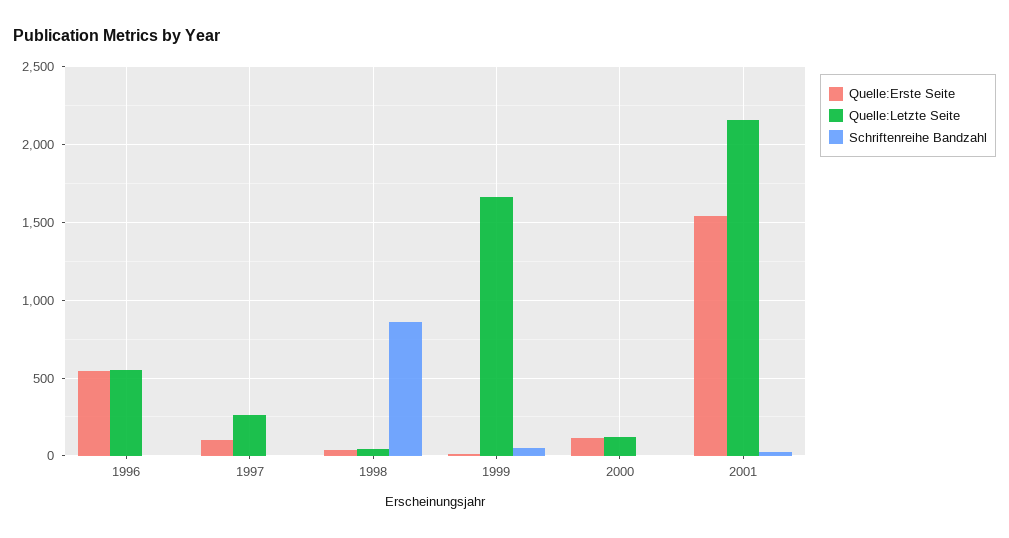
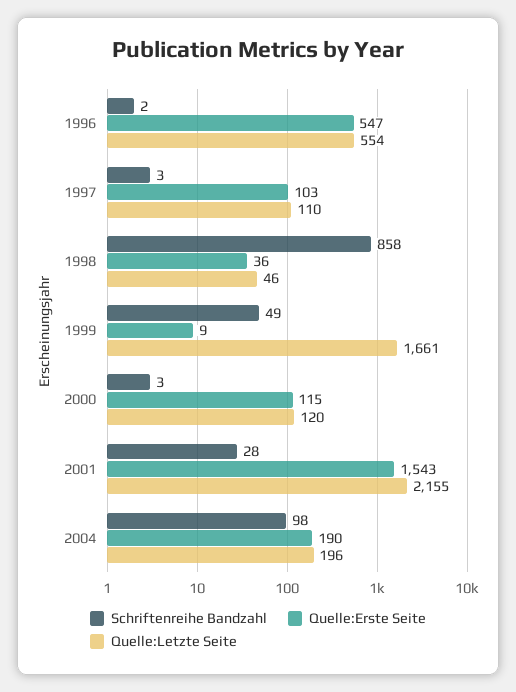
Quelle:Letzte Seite, 1997: 250 -> 110
Schriftenreihe Bandzahl, 2004: none -> 98
Quelle:Erste Seite, 2004: none -> 190
Quelle:Letzte Seite, 2004: none -> 196

